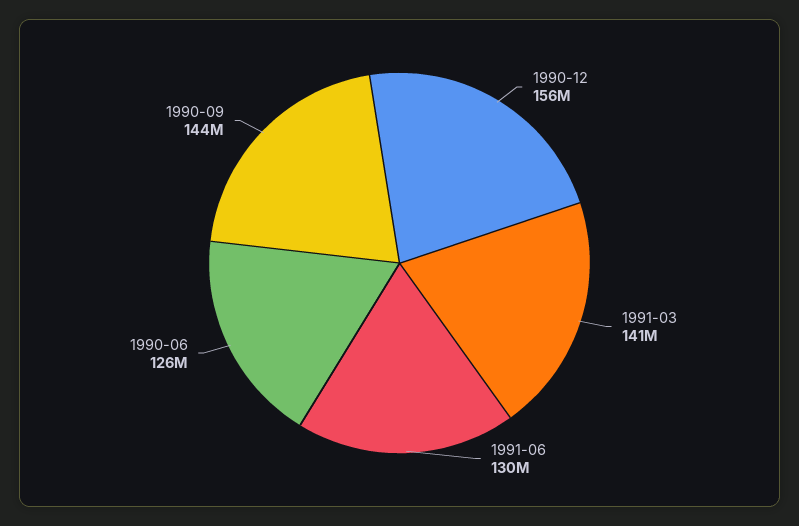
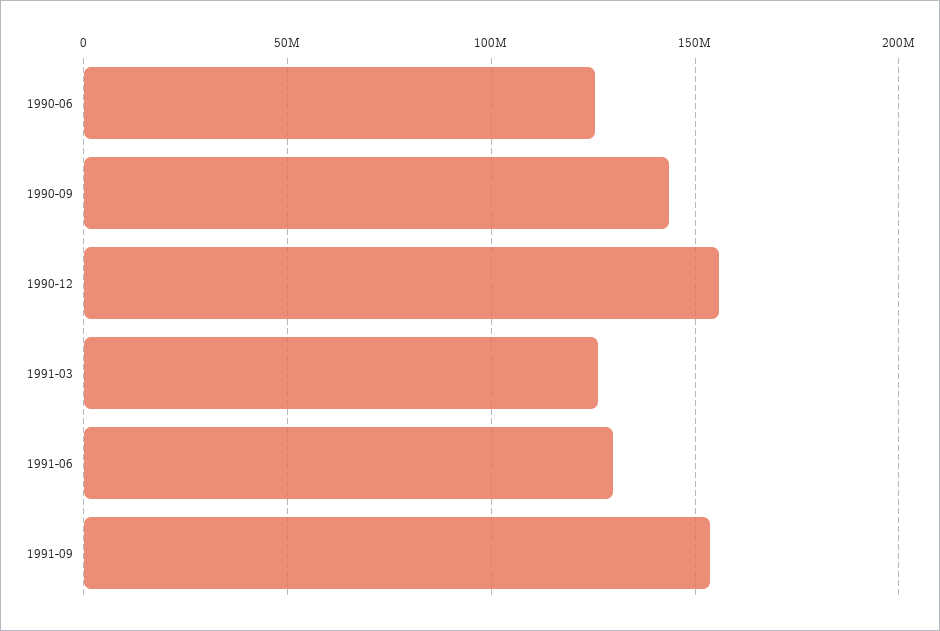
1991-03: 141000000 -> 125000000
1991-09: none -> 155000000

